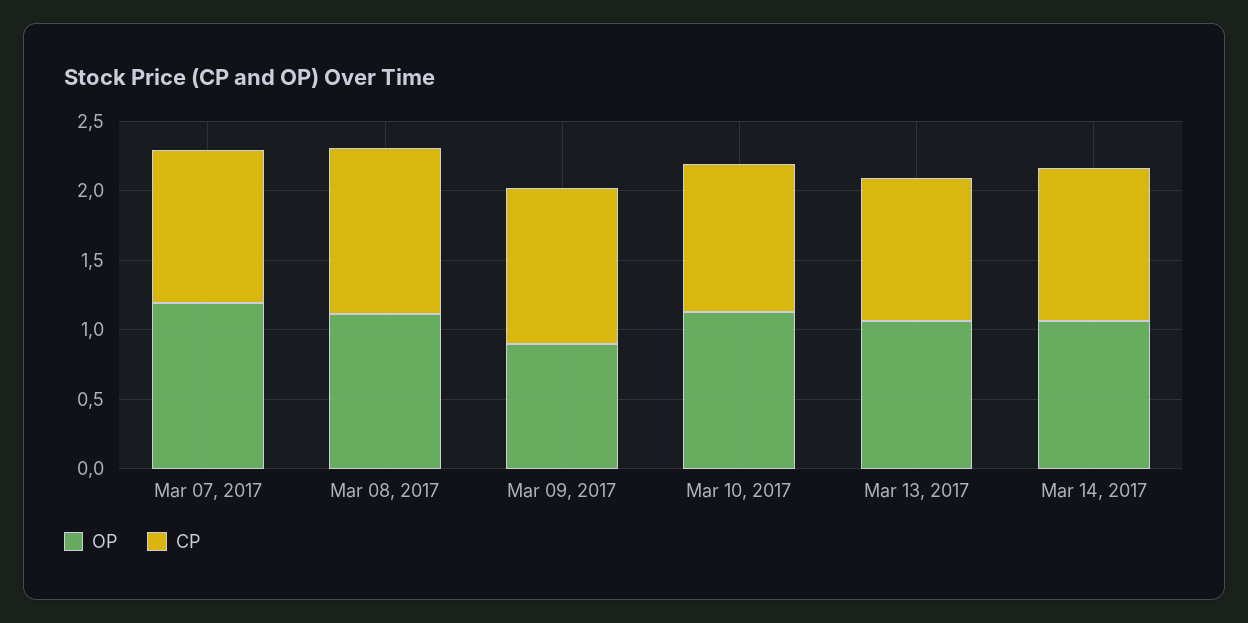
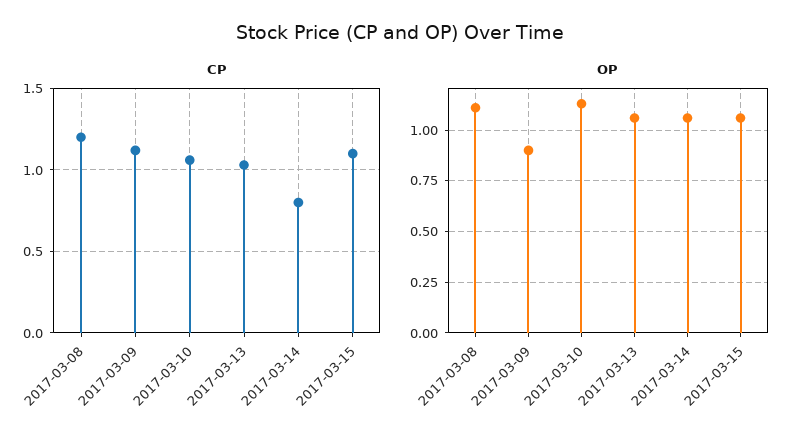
OP, Mar 07, 2017: 1.2 -> none
CP, Mar 07, 2017: 1.1 -> none
CP, Mar 14, 2017: 1.1 -> 0.8
CP, 2017-03-15: none -> 1.1
OP, 2017-03-15: none -> 1.05

